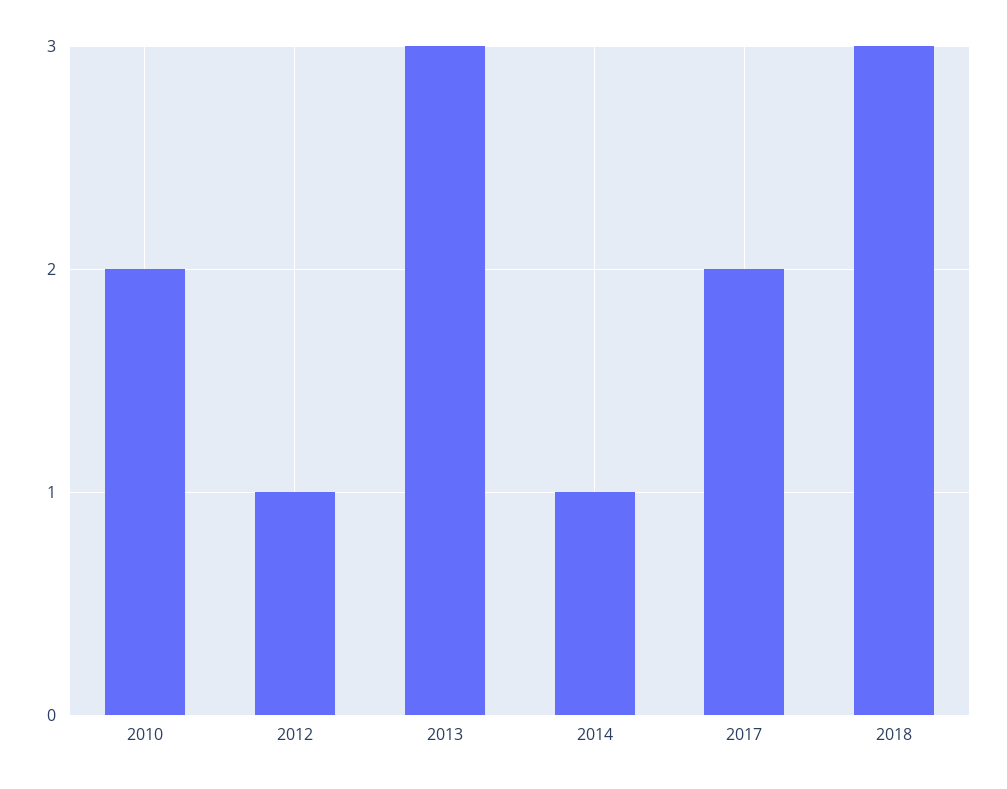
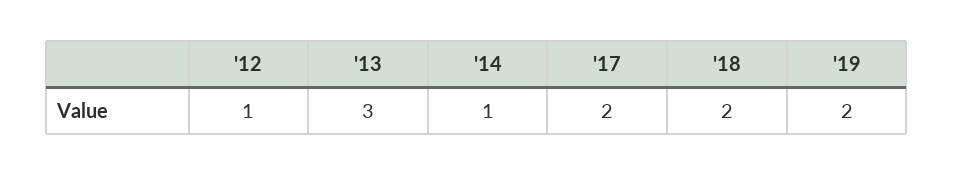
2010: 2 -> none
2018: 3 -> 2
'19: none -> 2

